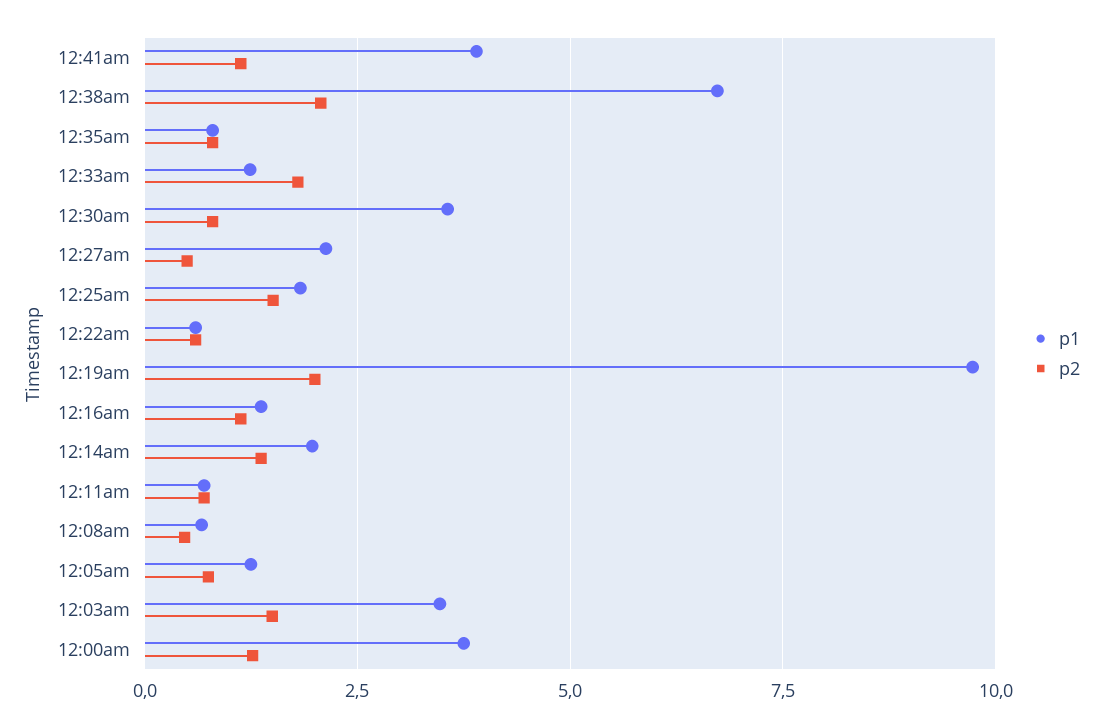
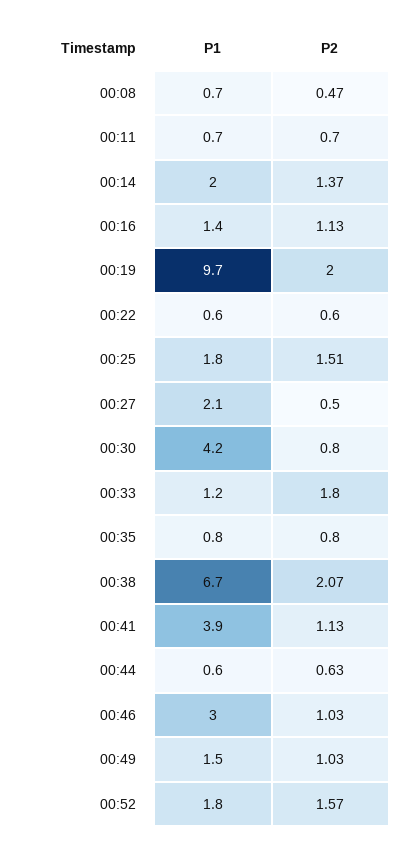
p1, 12:30am: 3.5 -> 4.2
p1, 12:05am: 1.25 -> none
p2, 12:05am: 0.75 -> none
p1, 12:03am: 3.5 -> none
p2, 12:03am: 1.5 -> none
p1, 12:00am: 3.75 -> none
p2, 12:00am: 1.25 -> none
p1, 00:44: none -> 0.6
p2, 00:44: none -> 0.63
p1, 00:46: none -> 3
p2, 00:46: none -> 1.03
p1, 00:49: none -> 1.5
p2, 00:49: none -> 1.03
p1, 00:52: none -> 1.8
p2, 00:52: none -> 1.57

